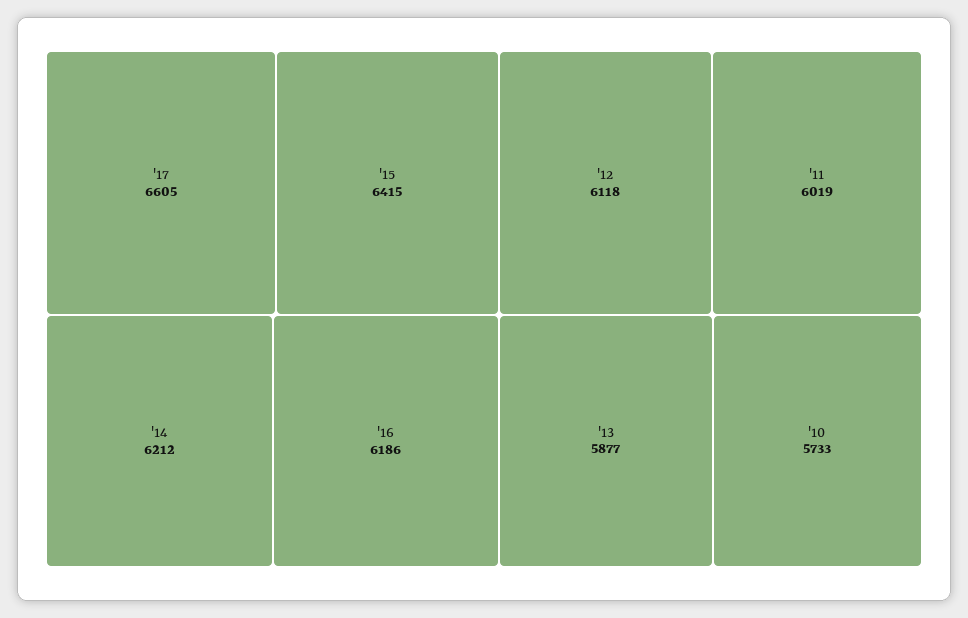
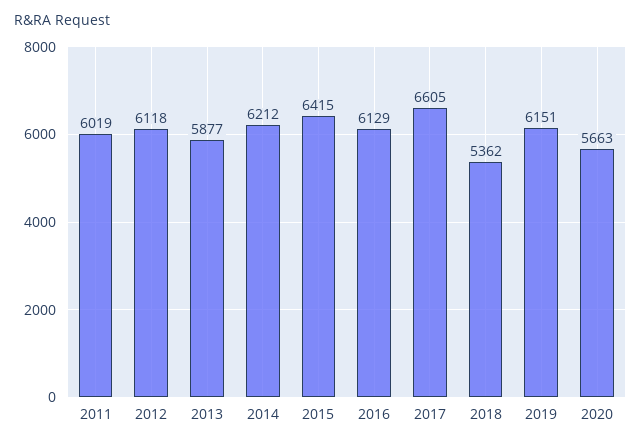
'16: 6186 -> 6129
'10: 5733 -> none
2018: none -> 5362
2019: none -> 6151
2020: none -> 5663

